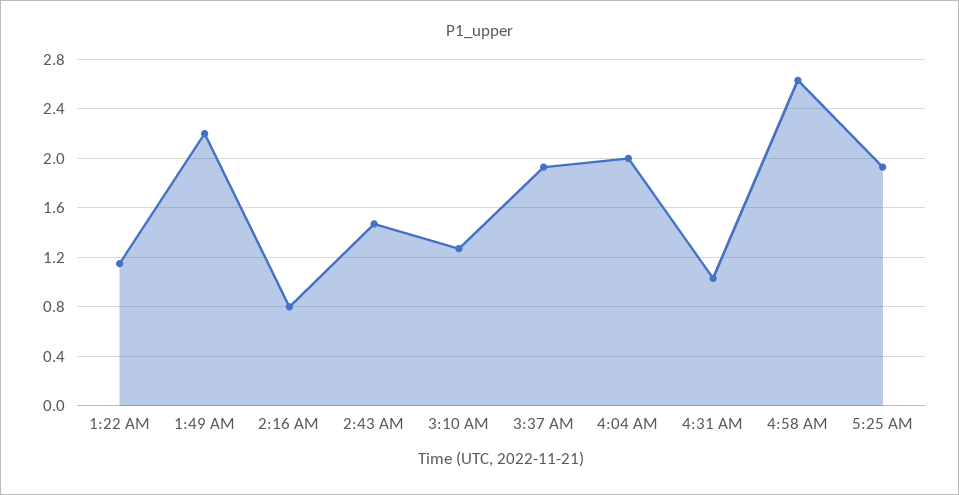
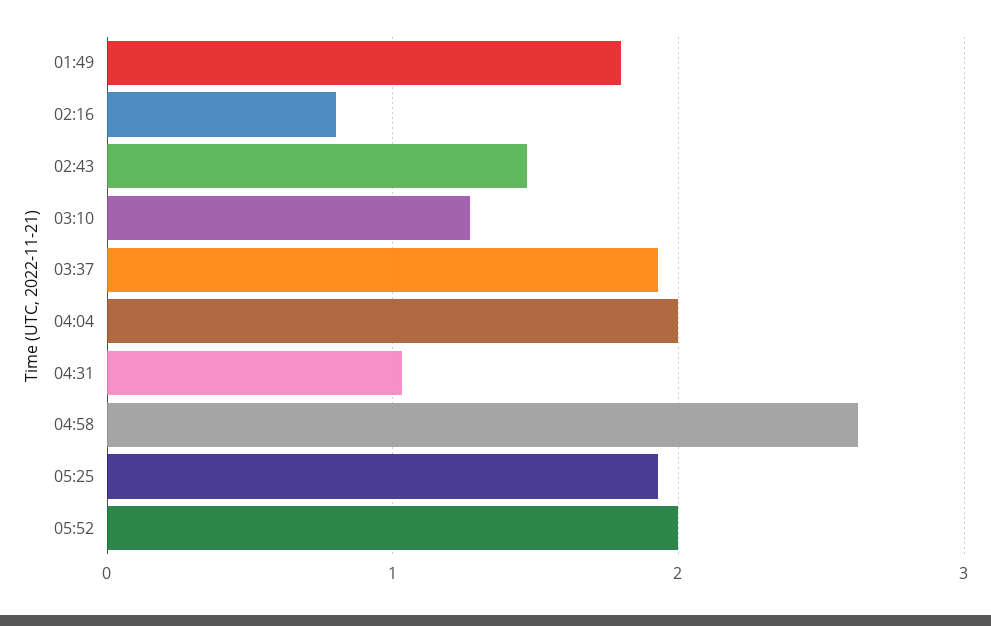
1:22 AM: 1.15 -> none
1:49 AM: 2.2 -> 1.8
05:52: none -> 2

